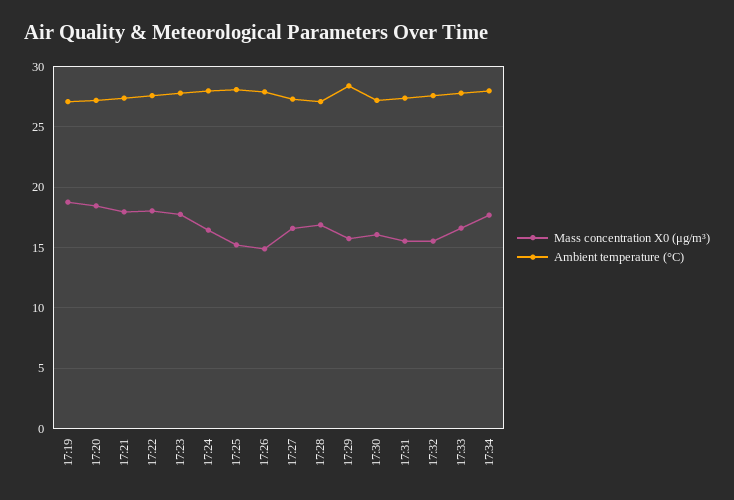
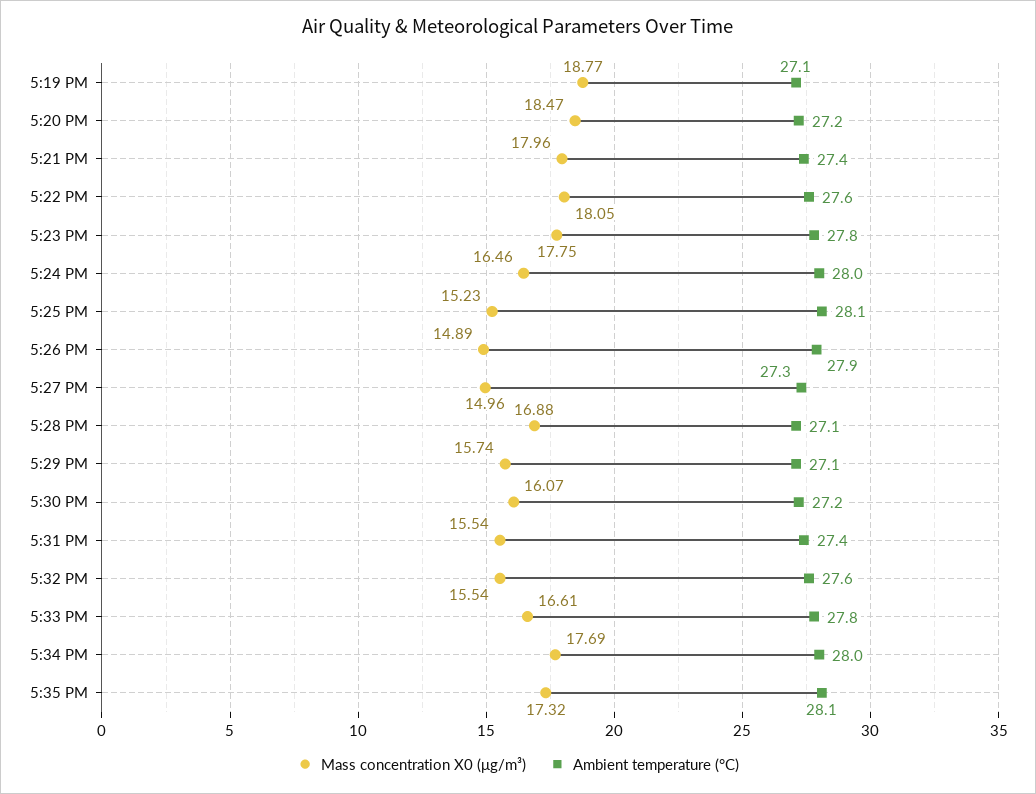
Mass concentration X0 (μg/m³), 17:27: 16.5 -> 14.96
Ambient temperature (°C), 17:29: 28.5 -> 27.1
Mass concentration X0 (μg/m³), 5:35 PM: none -> 17.32
Ambient temperature (°C), 5:35 PM: none -> 28.1

